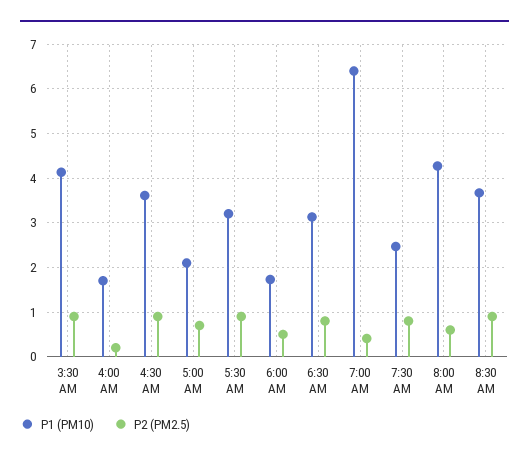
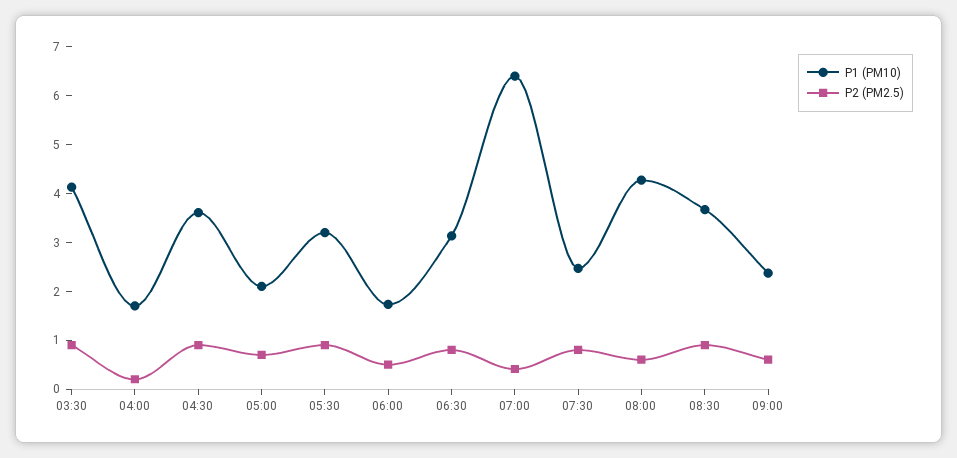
P1 (PM10), 09:00: none -> 2.4
P2 (PM2.5), 09:00: none -> 0.6

